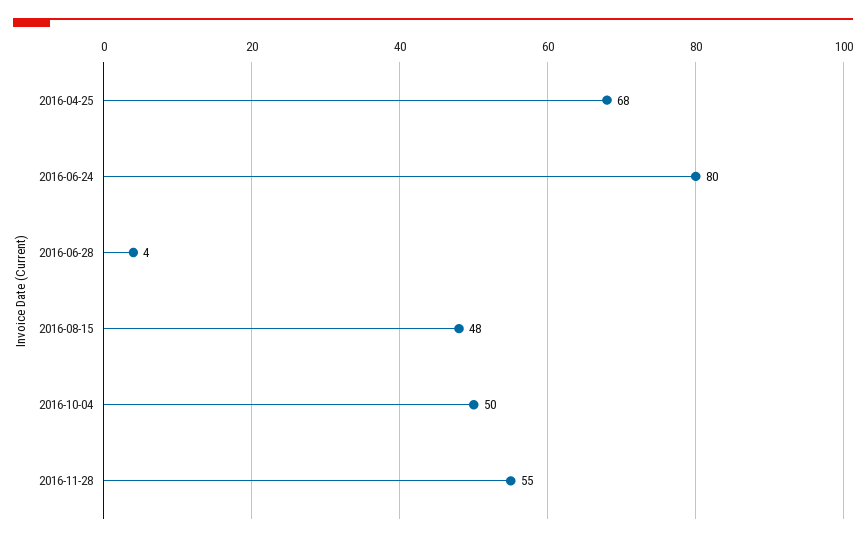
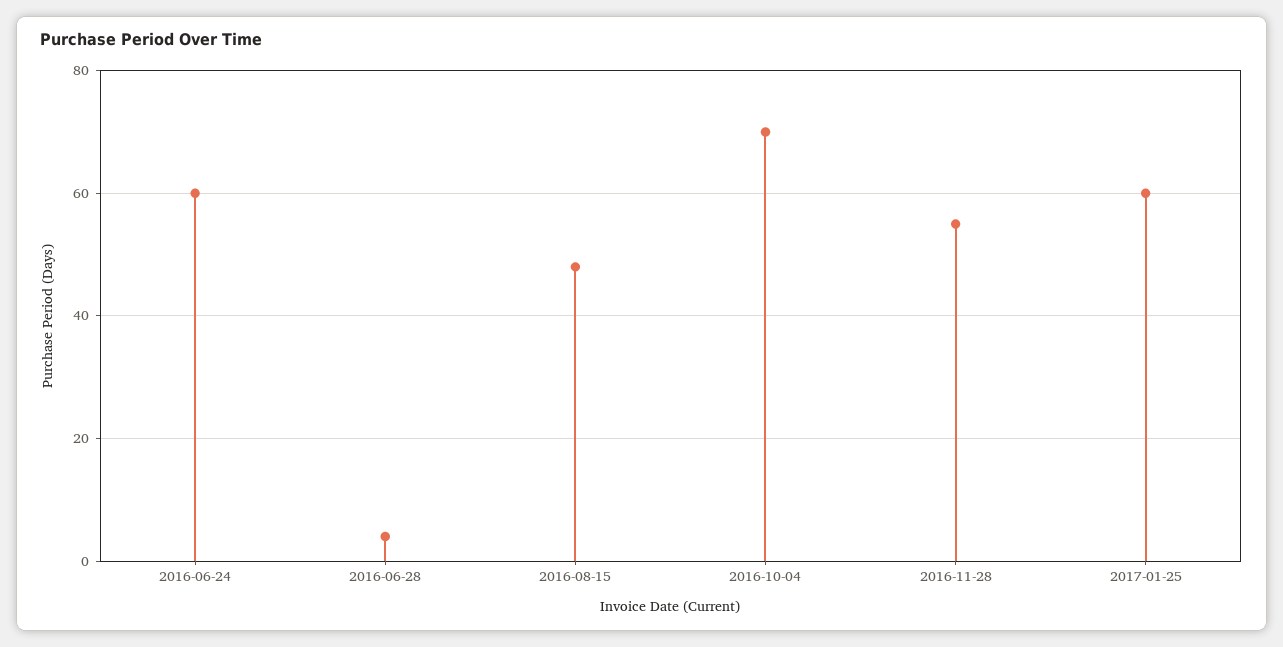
2016-04-25: 68 -> none
2016-06-24: 80 -> 60
2016-10-04: 50 -> 70
2017-01-25: none -> 60

